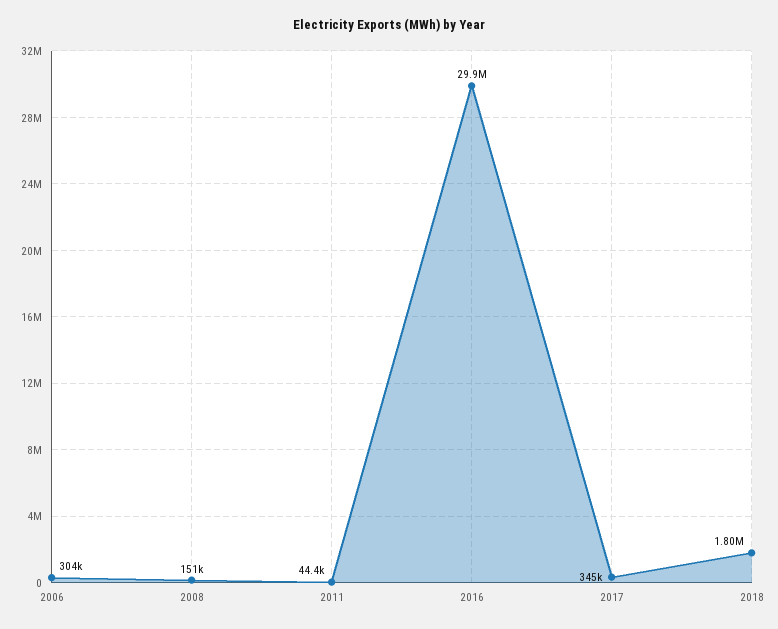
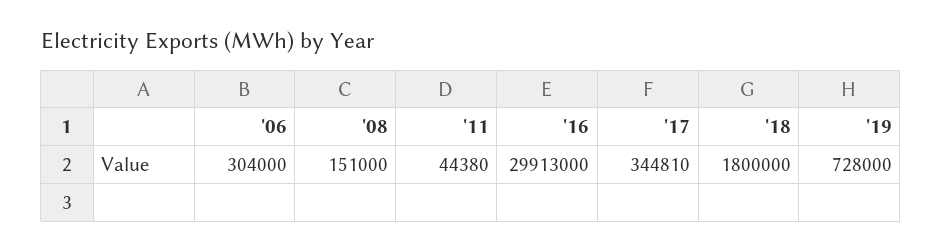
'19: none -> 728000

